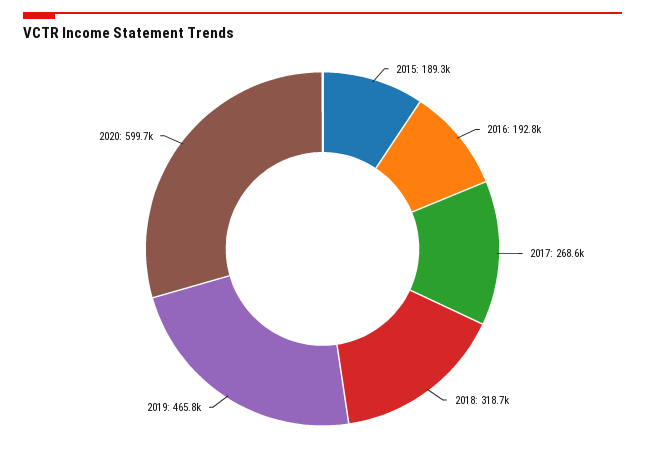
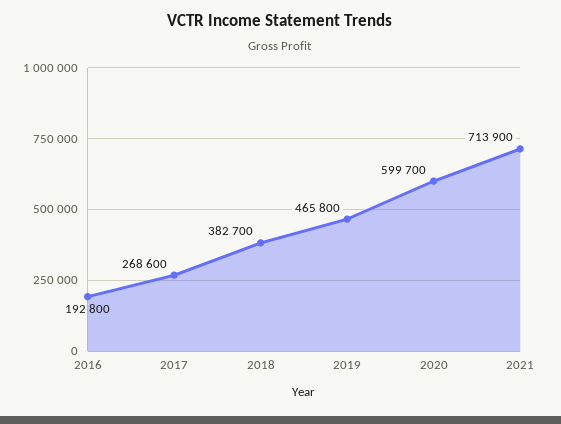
2015: 189300 -> none
2018: 318700 -> 382700
2021: none -> 713900

